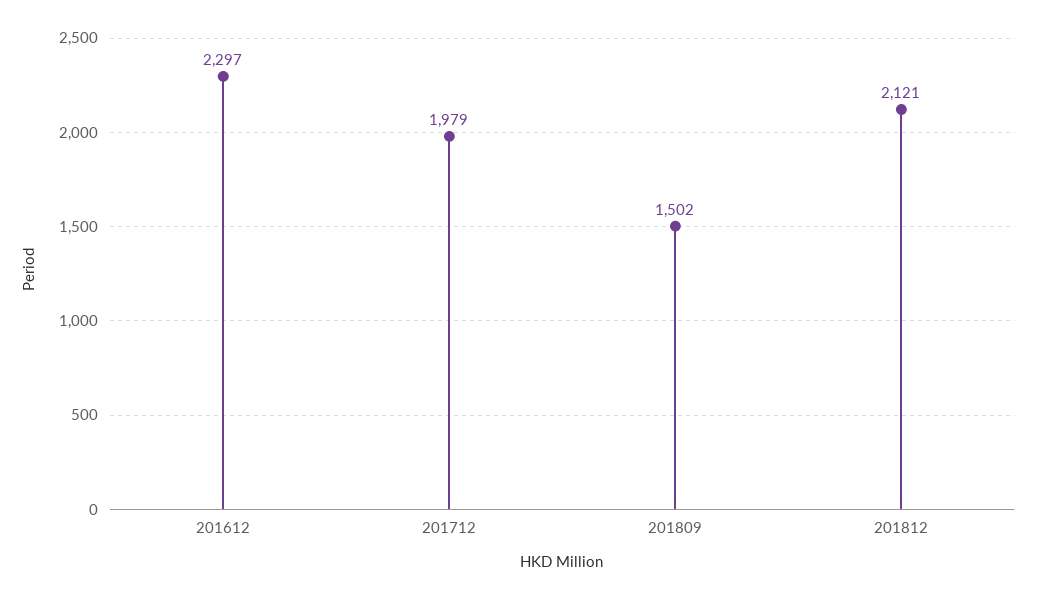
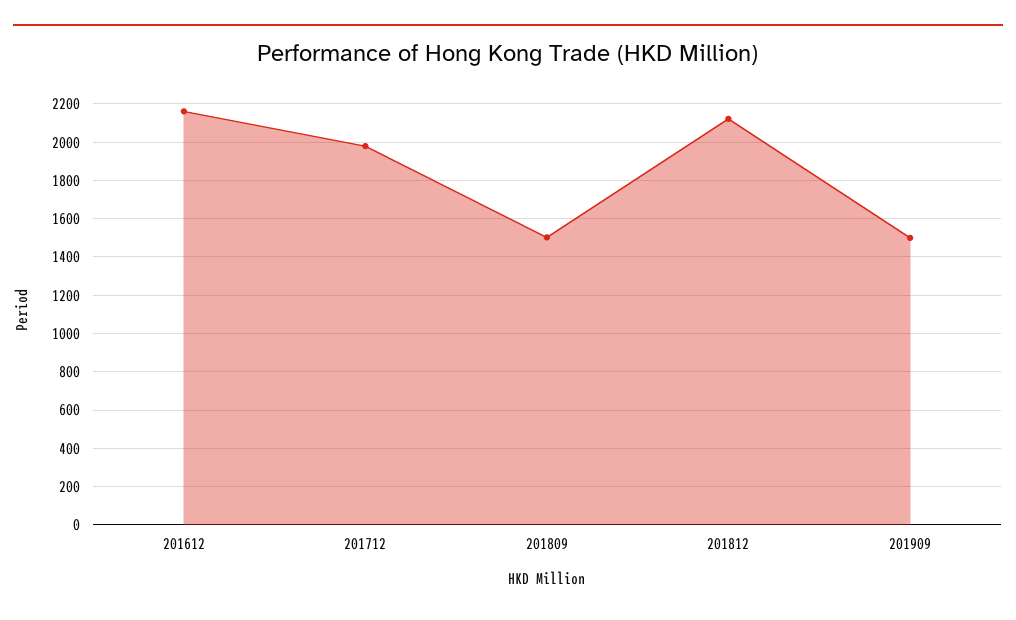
201612: 2297 -> 2150
201909: none -> 1500

